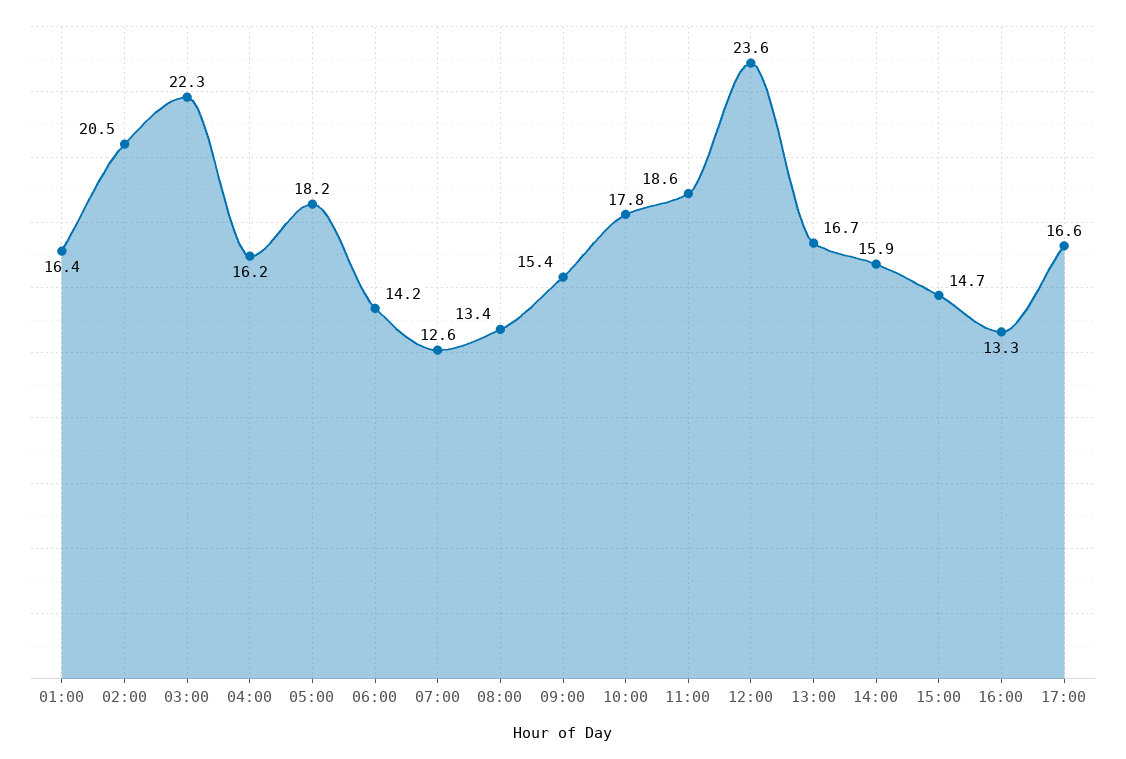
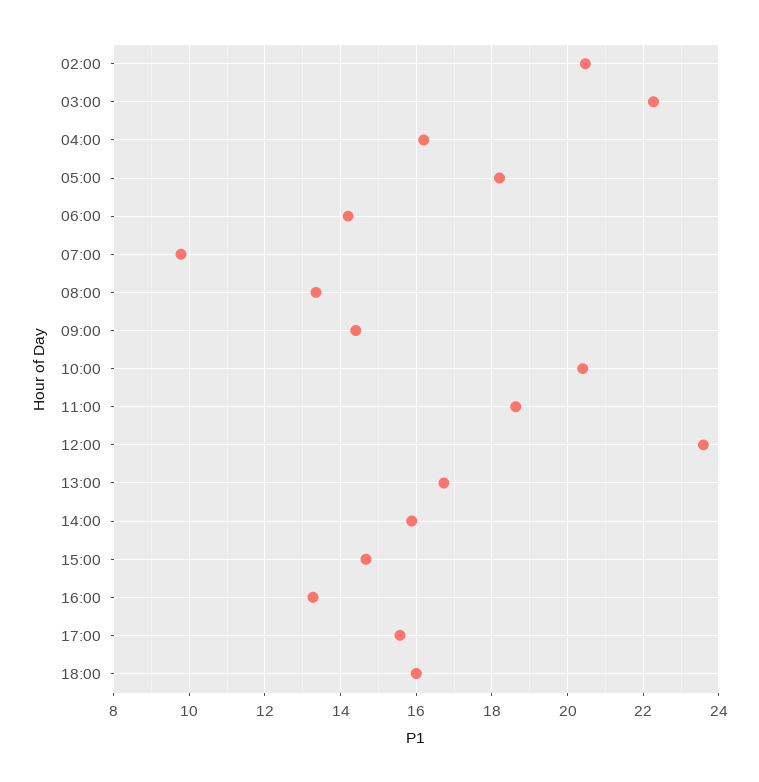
01:00: 16.4 -> none
07:00: 12.6 -> 9.8
09:00: 15.4 -> 14.4
10:00: 17.8 -> 20.4
17:00: 16.6 -> 15.6
18:00: none -> 16

